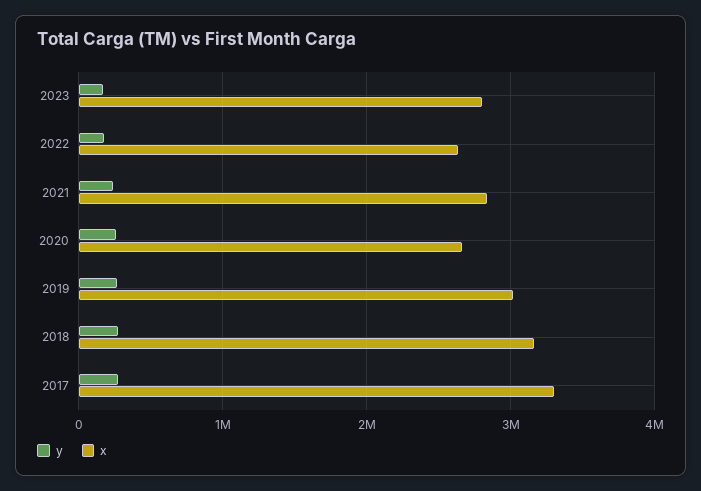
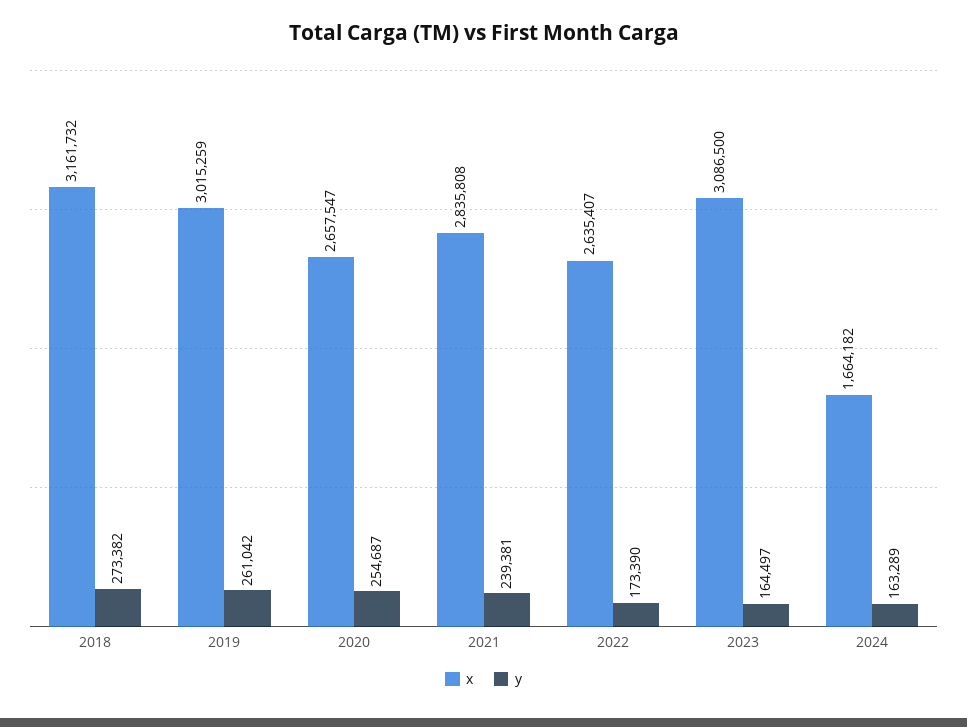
x, 2023: 2800000 -> 3086500
y, 2017: 300000 -> none
x, 2017: 3300000 -> none
x, 2024: none -> 1664182
y, 2024: none -> 163289

